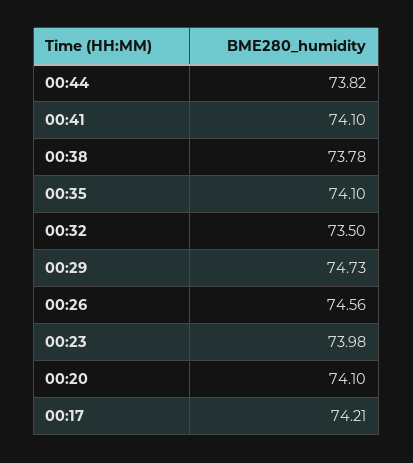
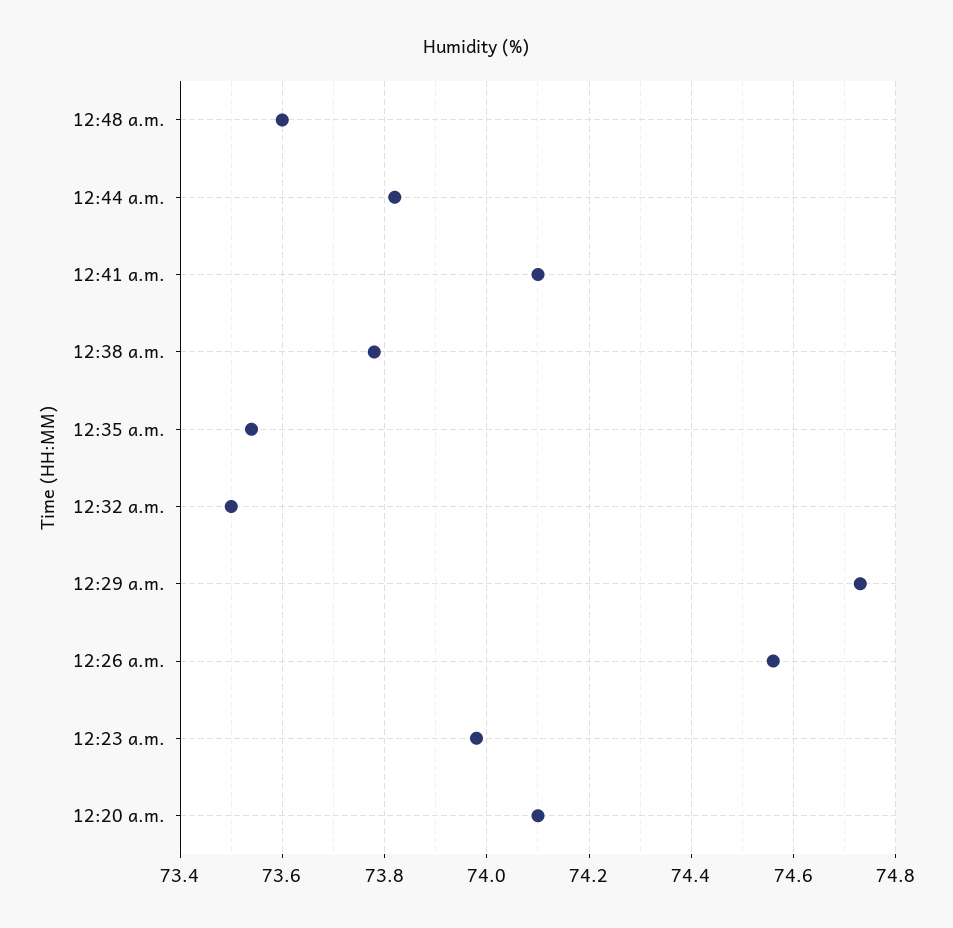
00:35: 74.1 -> 73.55
00:17: 74.21 -> none
12:48 a.m.: none -> 73.6

